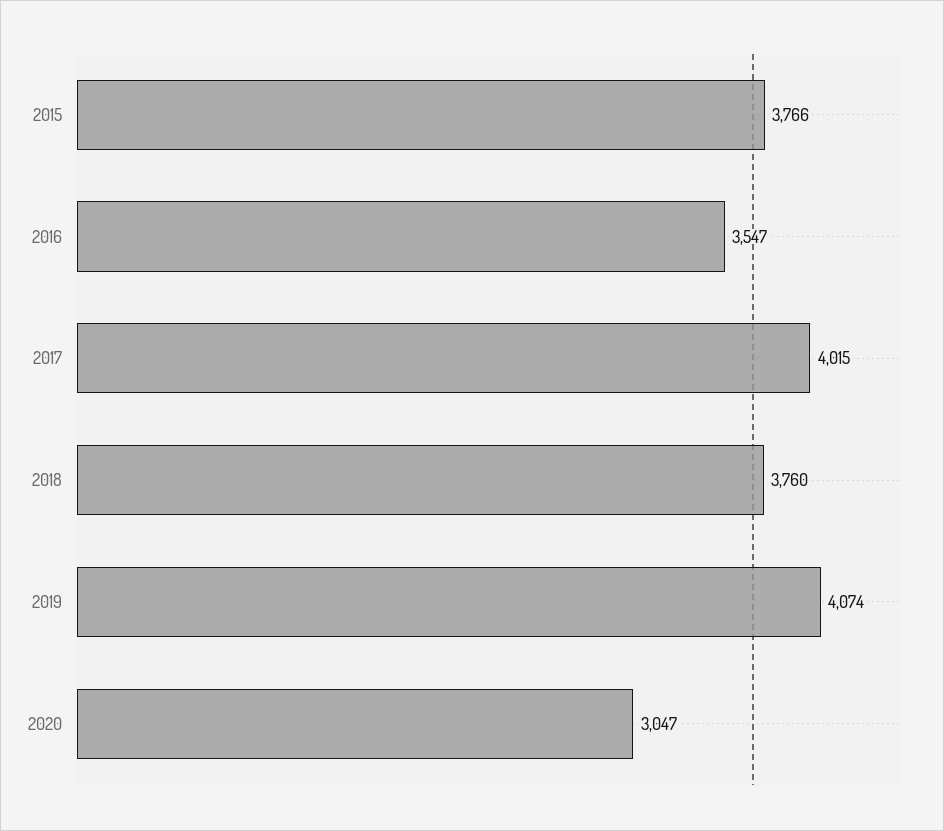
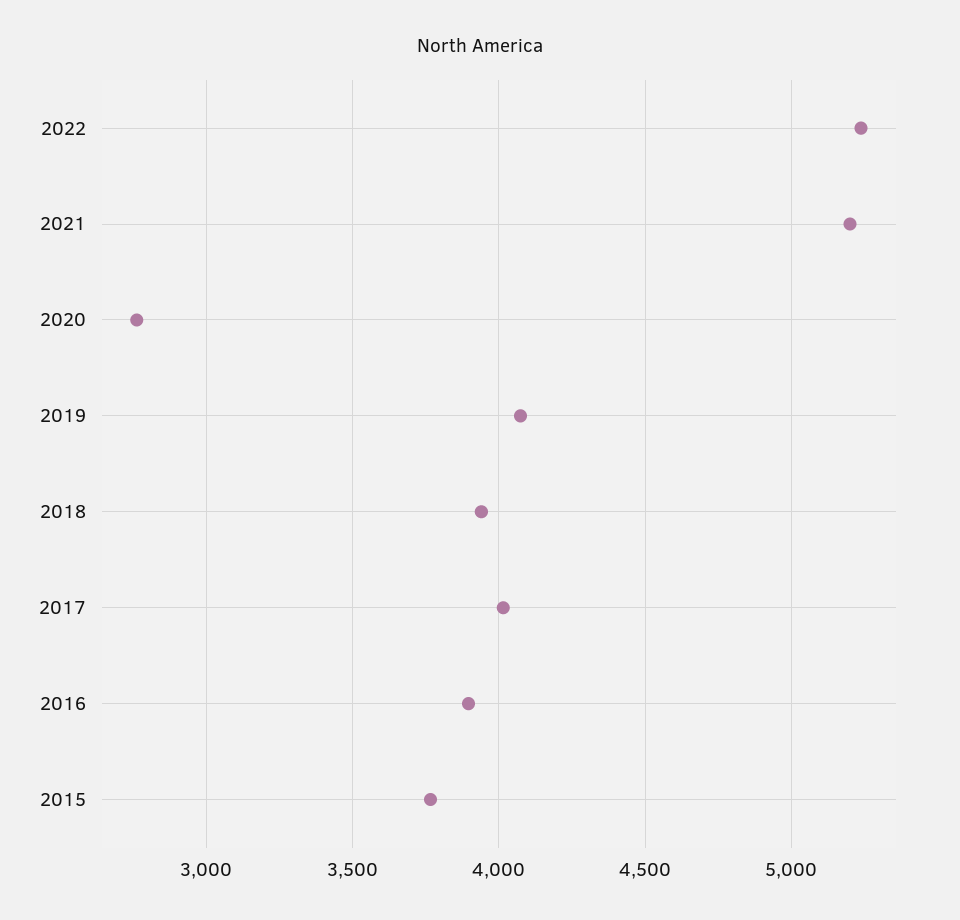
2016: 3547 -> 3900
2018: 3760 -> 3950
2020: 3047 -> 2750
2022: none -> 5250
2021: none -> 5200

